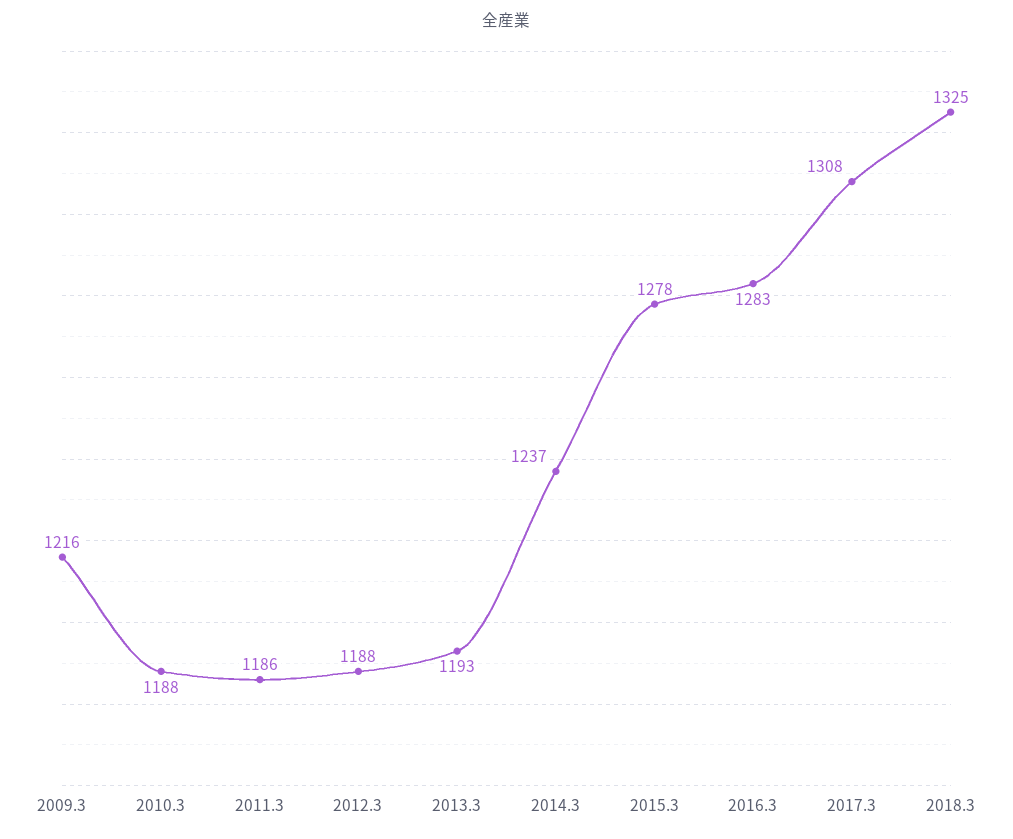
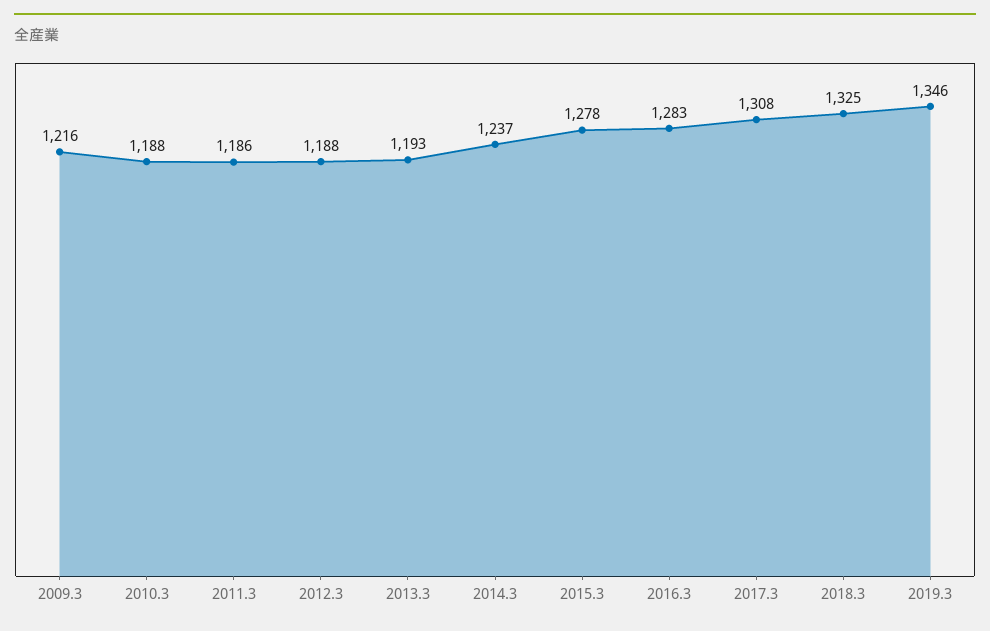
2019.3: none -> 1346

